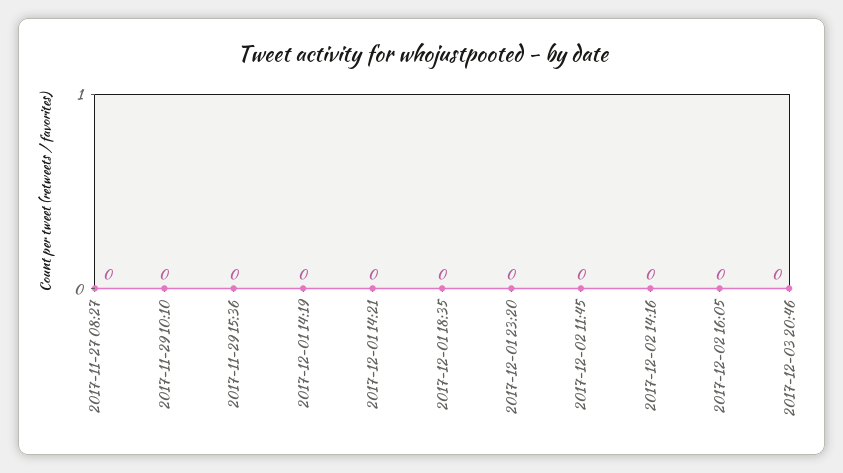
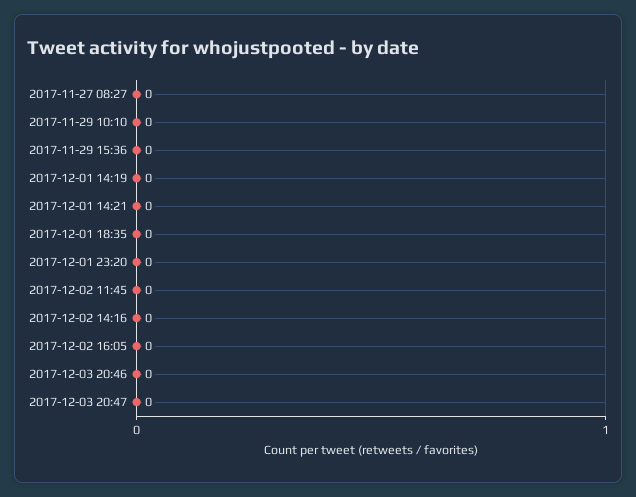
2017-12-03 20:47: none -> 0

